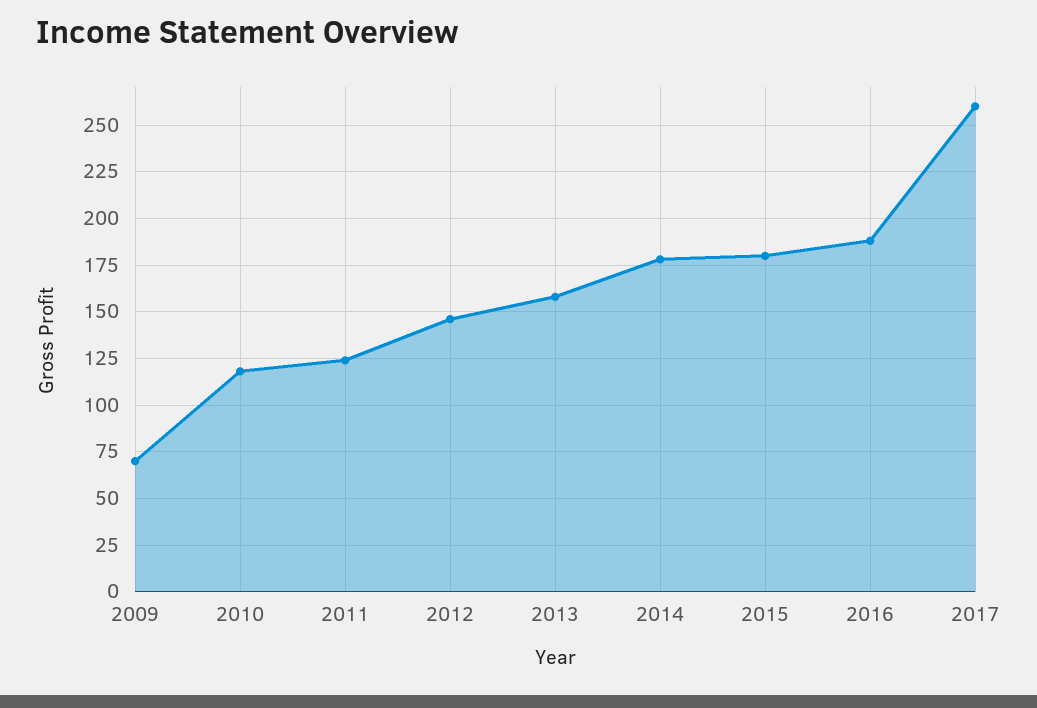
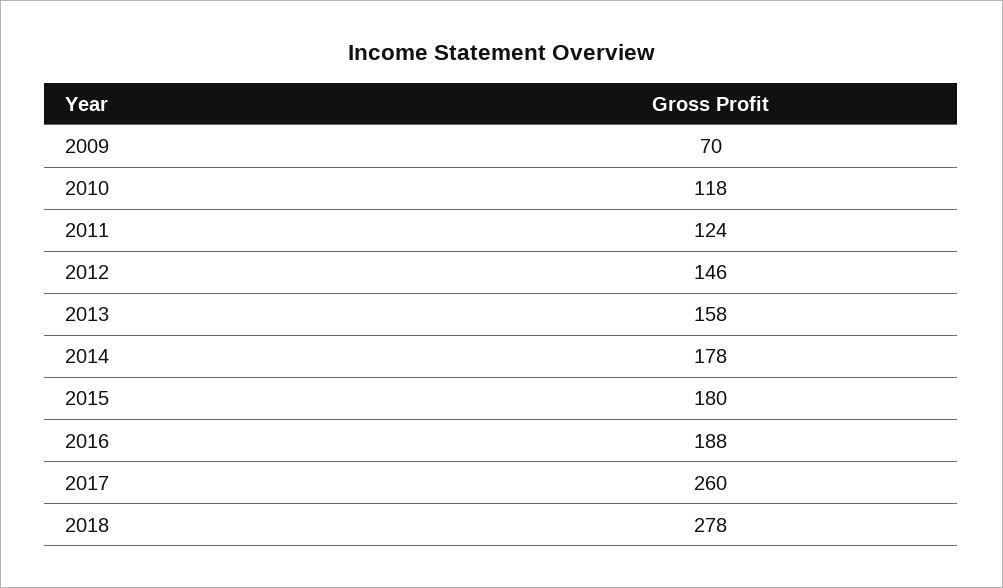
2018: none -> 278

